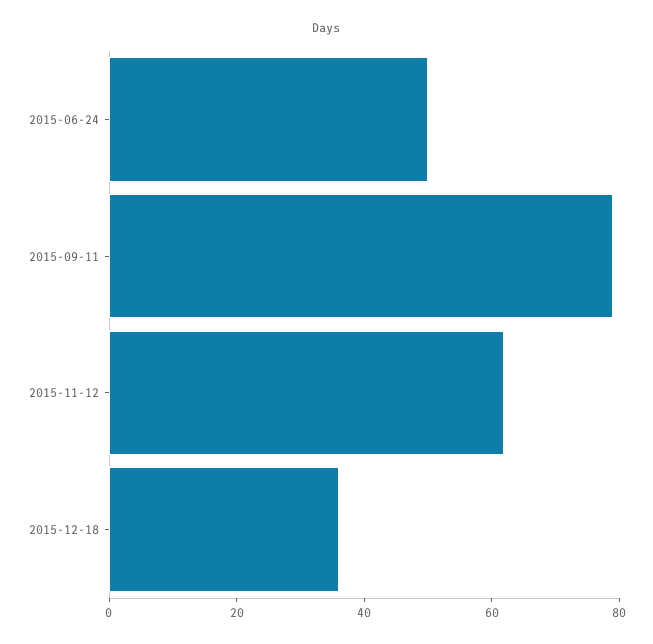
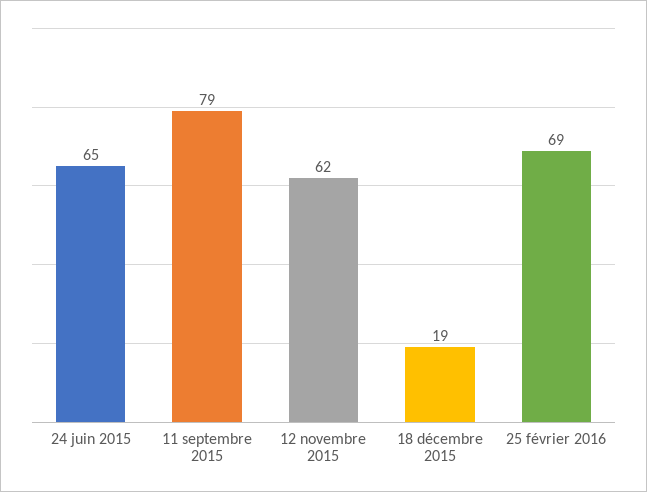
2015-06-24: 50 -> 65
2015-12-18: 35 -> 19
25 février 2016: none -> 69

